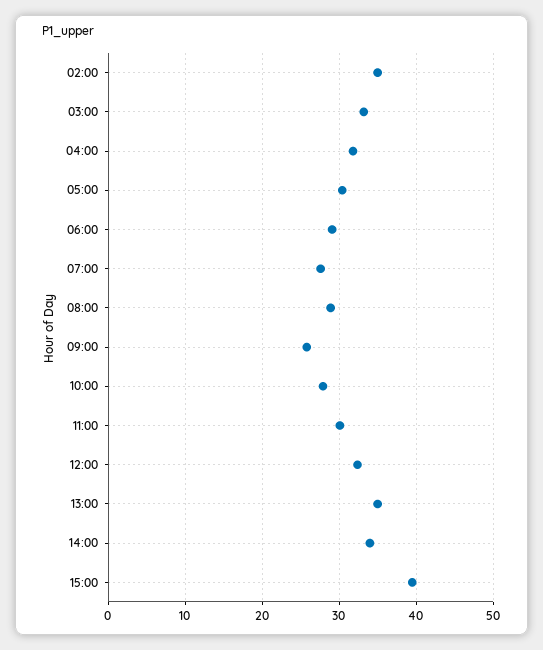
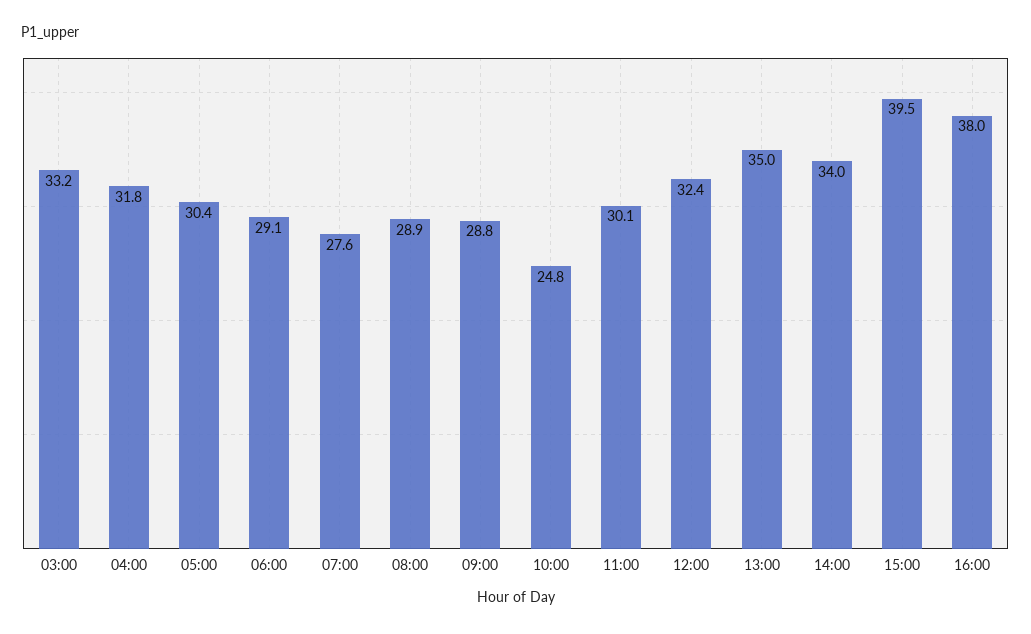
02:00: 35 -> none
09:00: 26 -> 28.8
10:00: 28 -> 24.8
16:00: none -> 38

